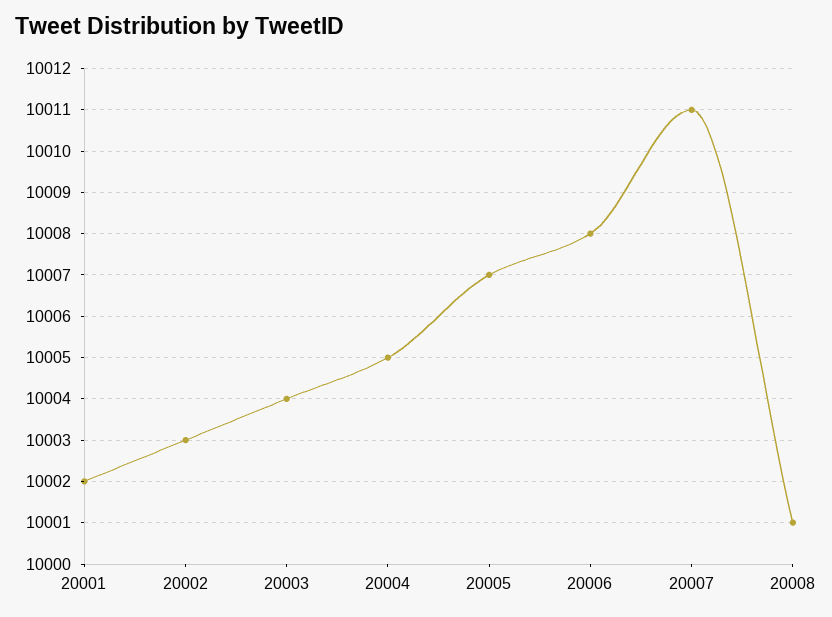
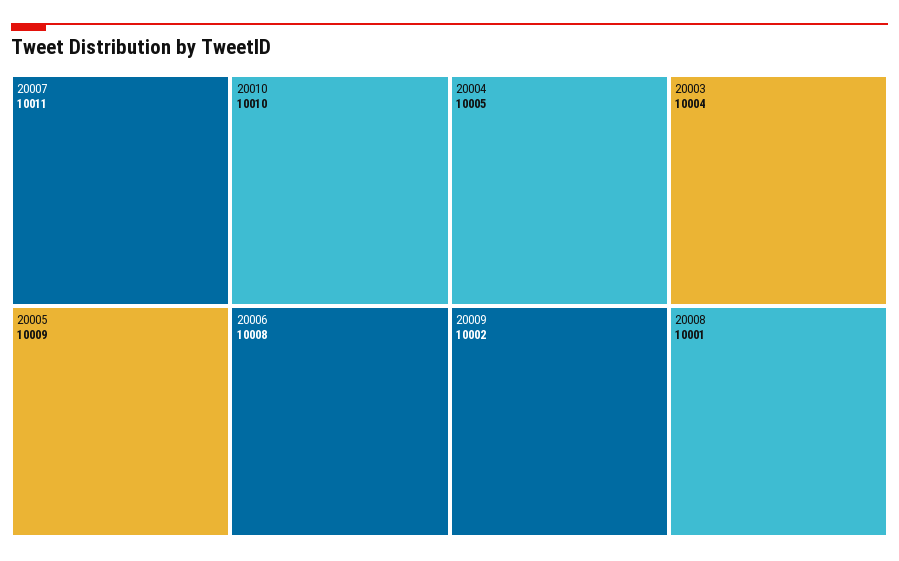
20001: 10002 -> none
20002: 10003 -> none
20005: 10007 -> 10009
20010: none -> 10010
20009: none -> 10002

